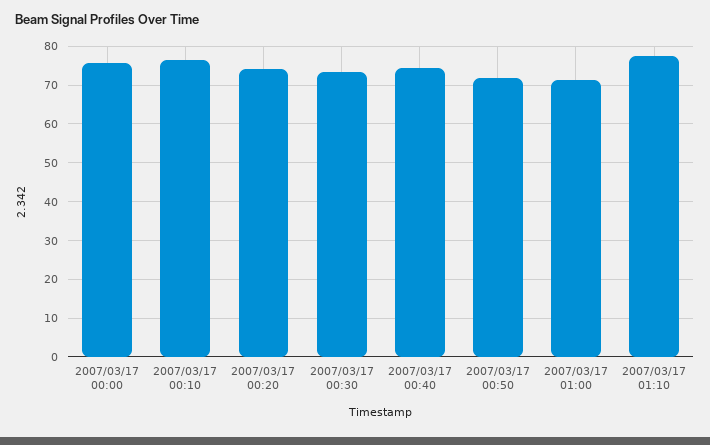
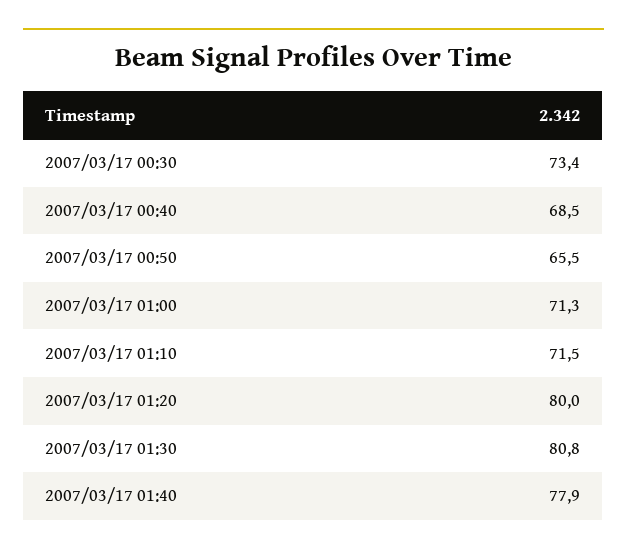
2007/03/17 00:00: 76 -> none
2007/03/17 00:10: 76 -> none
2007/03/17 00:20: 74 -> none
2007/03/17 00:40: 74 -> 68.5
2007/03/17 00:50: 72 -> 65.5
2007/03/17 01:10: 78 -> 71.5
2007/03/17 01:20: none -> 80
2007/03/17 01:30: none -> 80.8
2007/03/17 01:40: none -> 77.9

